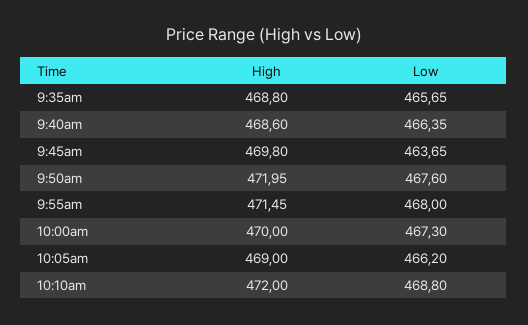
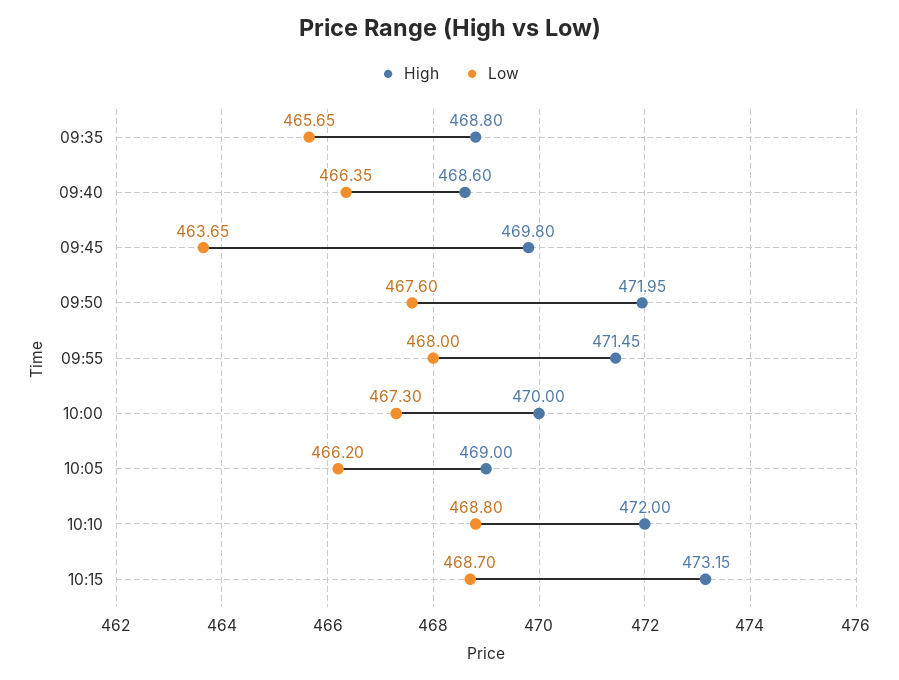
High, 10:15: none -> 473.15
Low, 10:15: none -> 468.7

